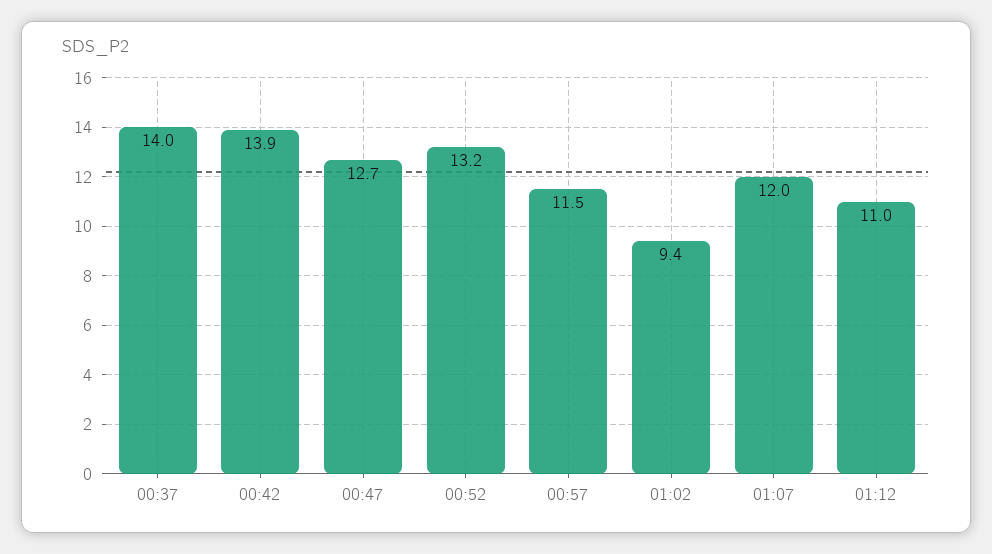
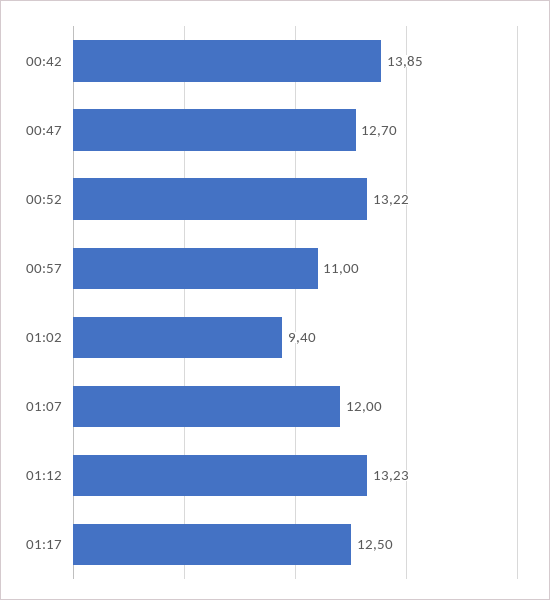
00:37: 14 -> none
00:57: 11.5 -> 11
01:12: 11 -> 13.23
01:17: none -> 12.5

